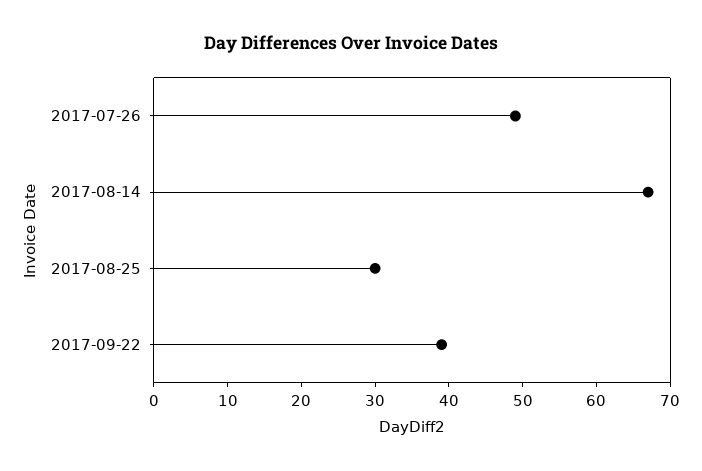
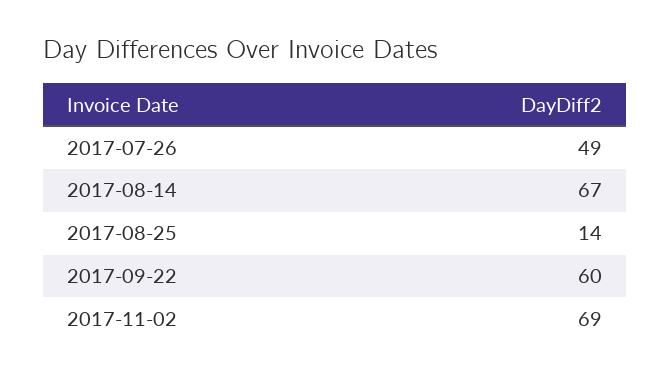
2017-08-25: 30 -> 14
2017-09-22: 40 -> 60
2017-11-02: none -> 69

